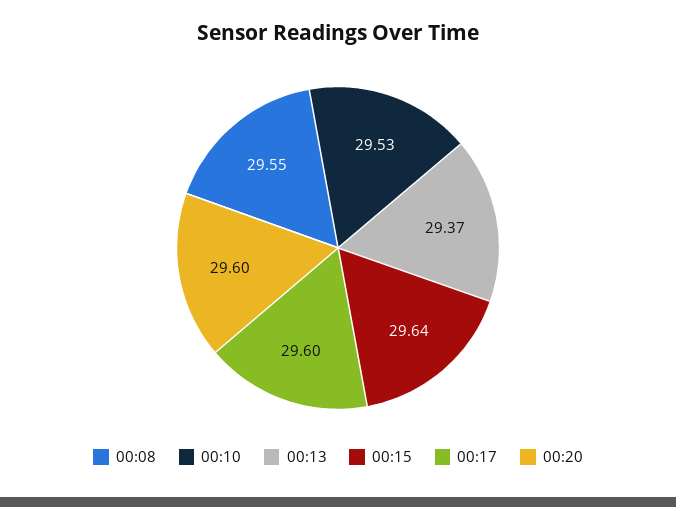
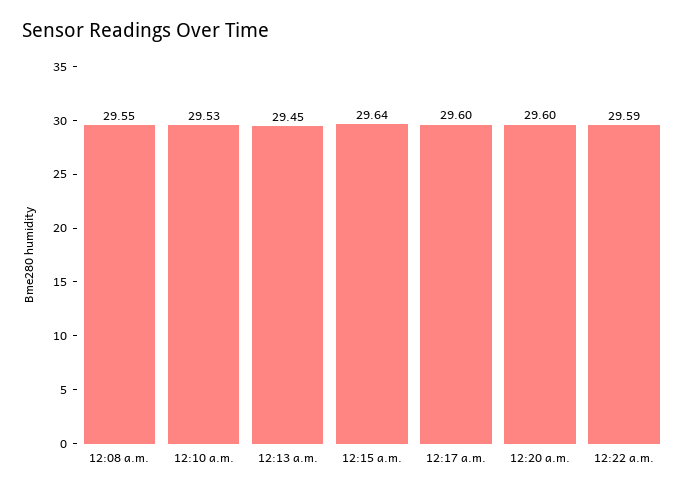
00:13: 29.37 -> 29.45
12:22 a.m.: none -> 29.59

